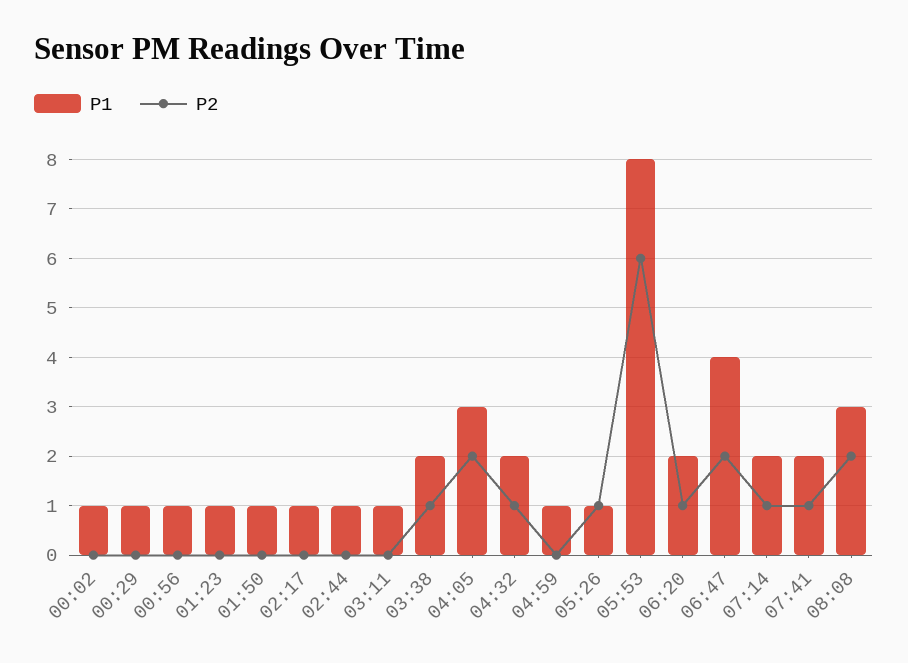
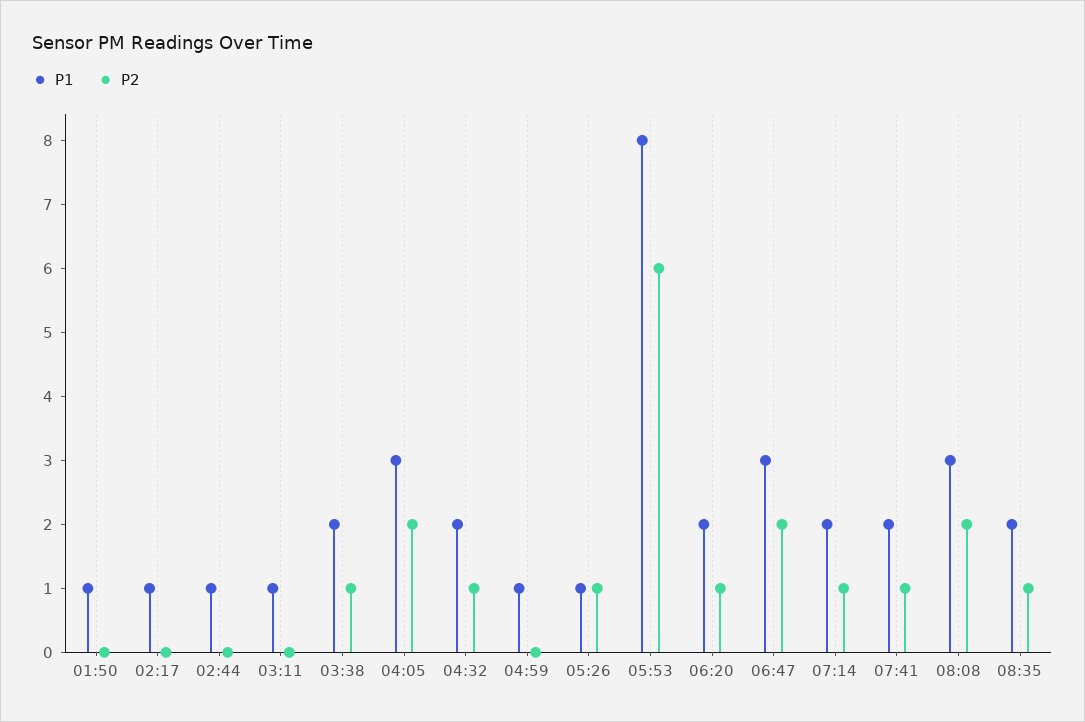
P1, 00:02: 1 -> none
P2, 00:02: 0 -> none
P1, 00:29: 1 -> none
P2, 00:29: 0 -> none
P1, 00:56: 1 -> none
P2, 00:56: 0 -> none
P1, 01:23: 1 -> none
P2, 01:23: 0 -> none
P1, 06:47: 4 -> 3
P1, 08:35: none -> 2
P2, 08:35: none -> 1

